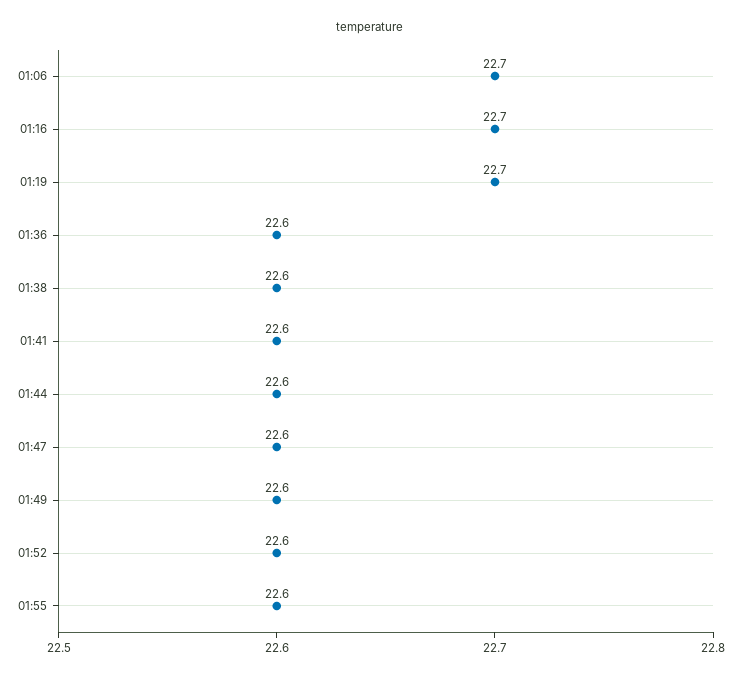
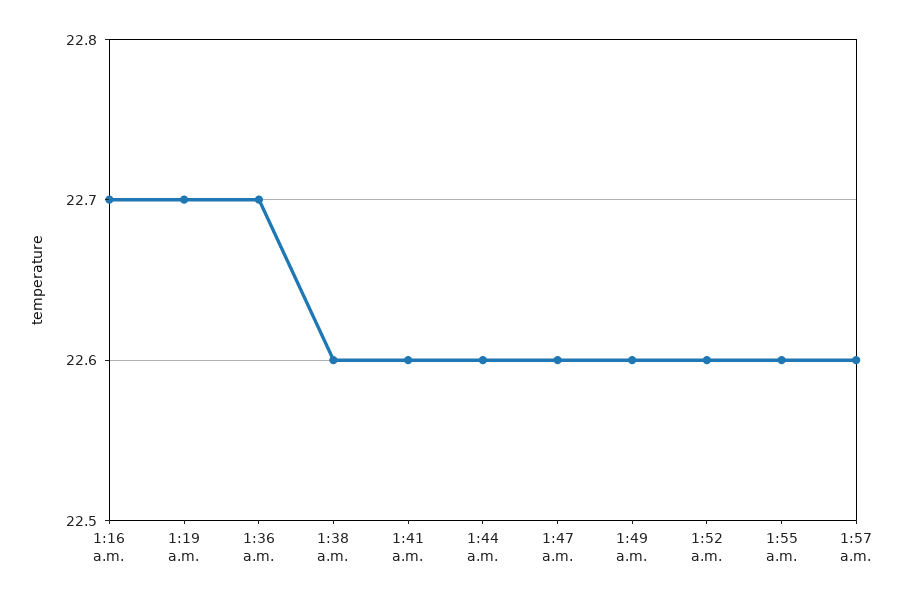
01:06: 22.7 -> none
01:36: 22.6 -> 22.7
1:57 a.m.: none -> 22.6

